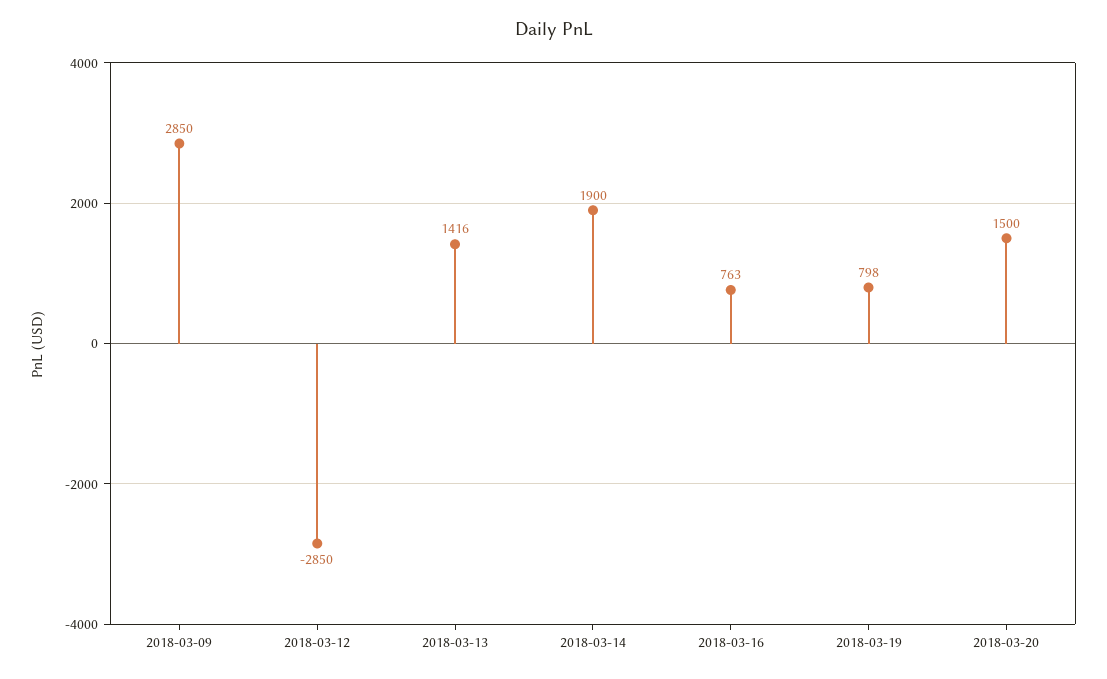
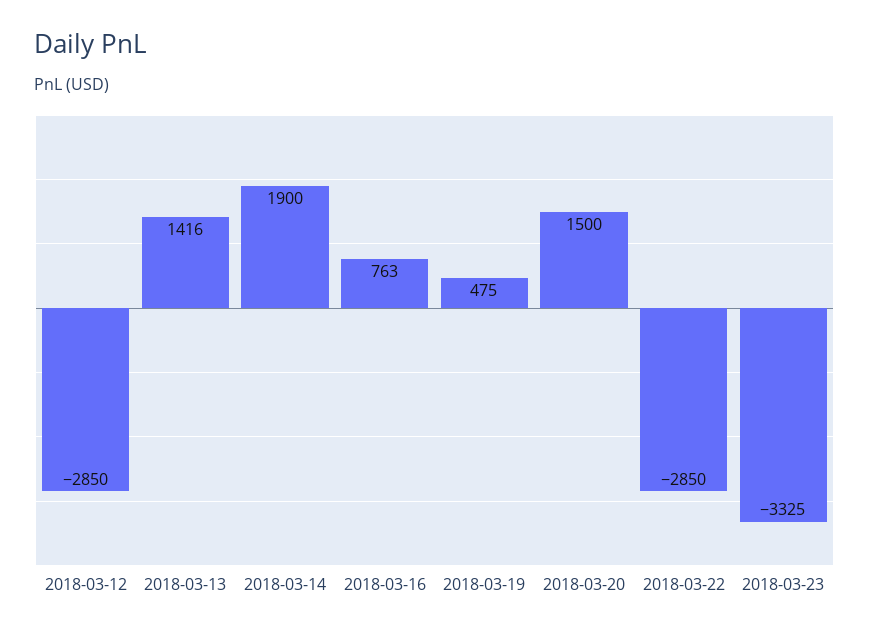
2018-03-09: 2850 -> none
2018-03-19: 798 -> 475
2018-03-22: none -> -2850
2018-03-23: none -> -3325

